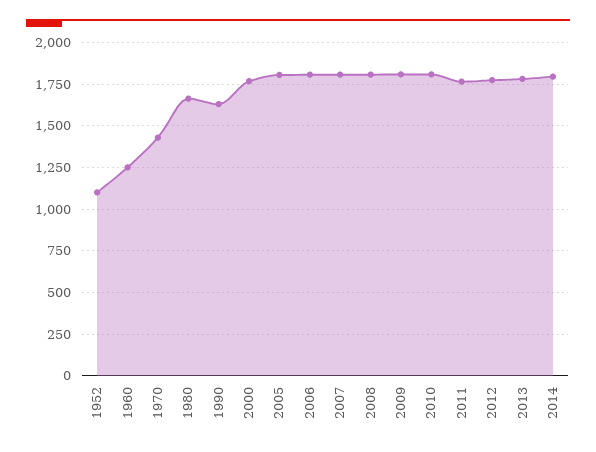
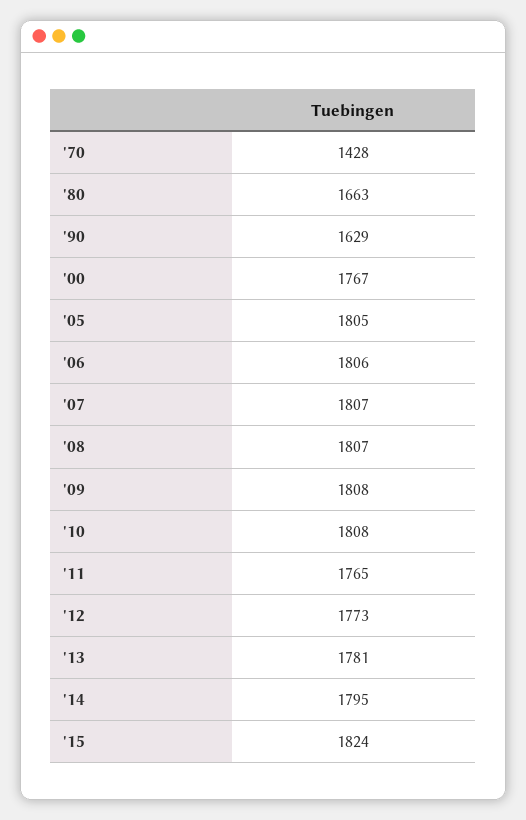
1952: 1100 -> none
1960: 1250 -> none
'15: none -> 1824

